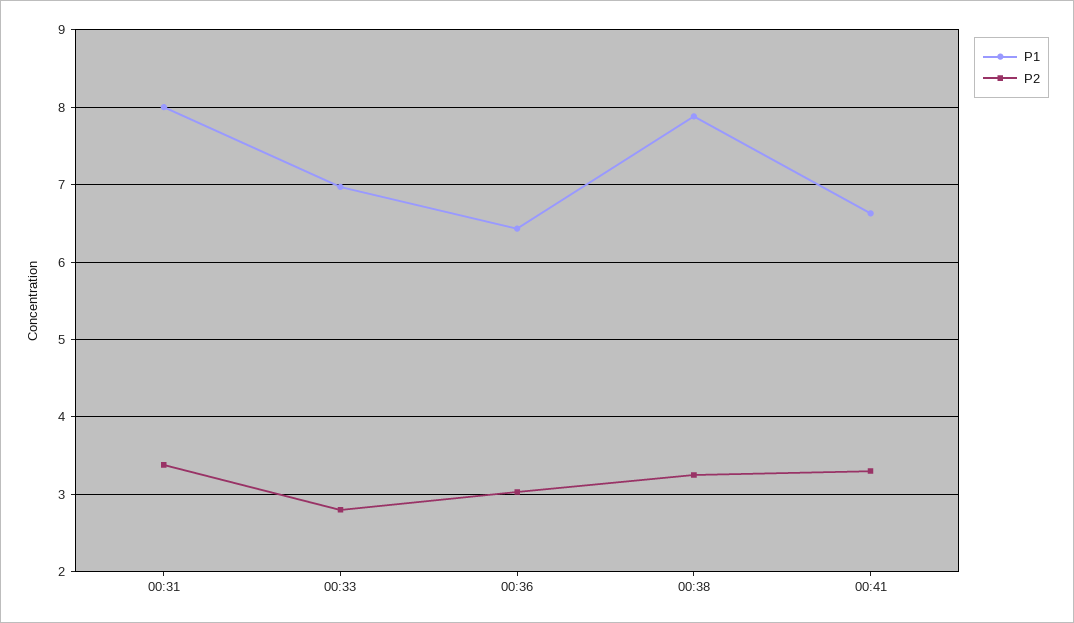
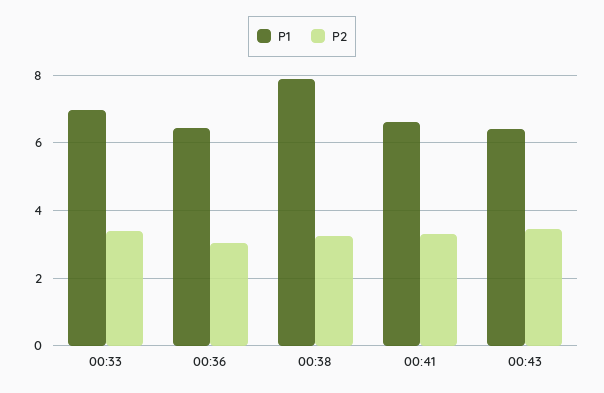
P1, 00:31: 8 -> none
P2, 00:31: 3.4 -> none
P2, 00:33: 2.8 -> 3.4
P1, 00:43: none -> 6.4
P2, 00:43: none -> 3.4

